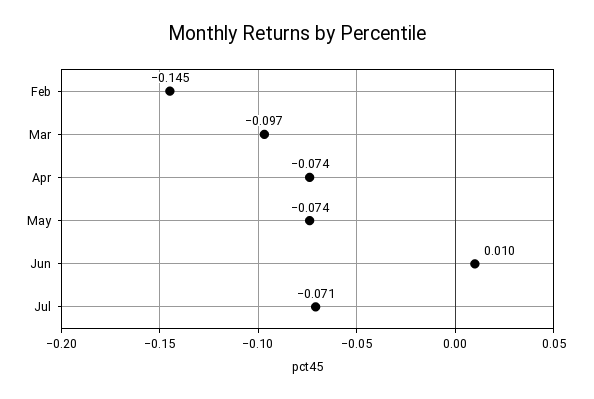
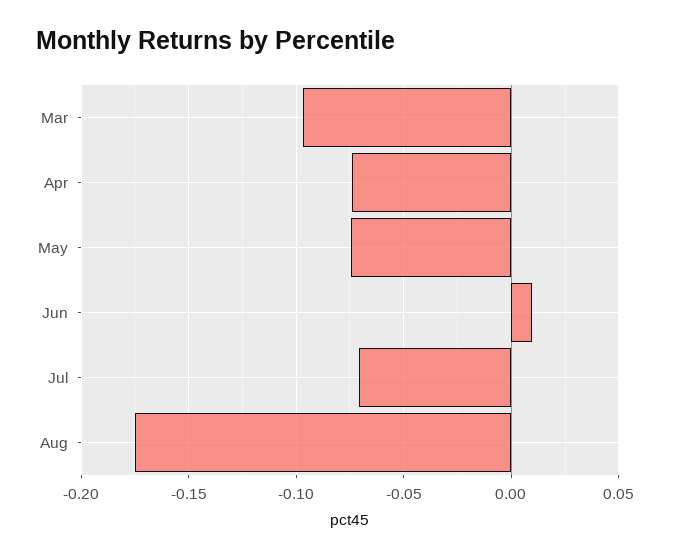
Feb: -0.145 -> none
Aug: none -> -0.175

